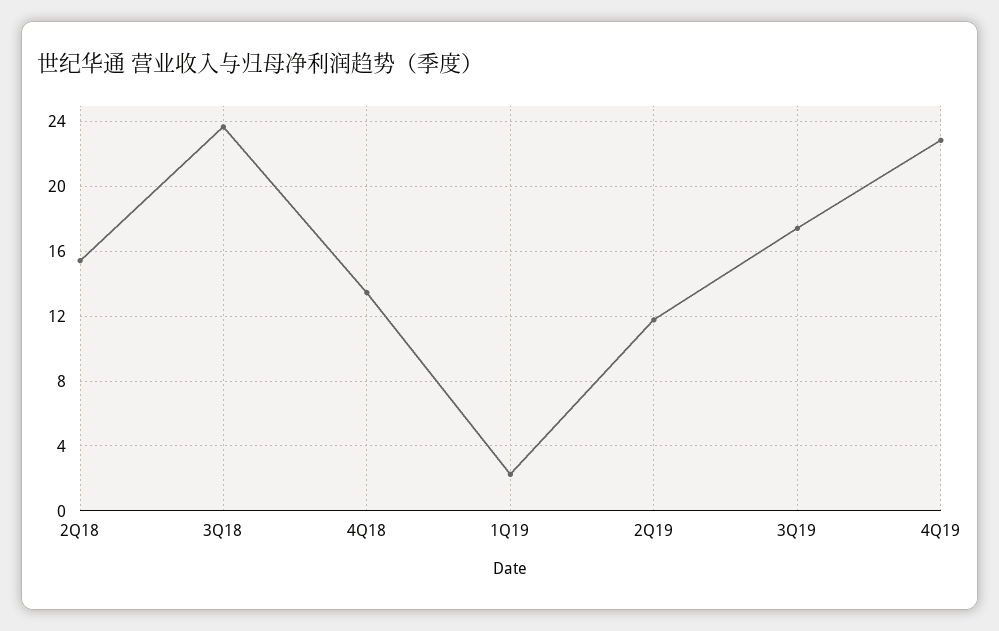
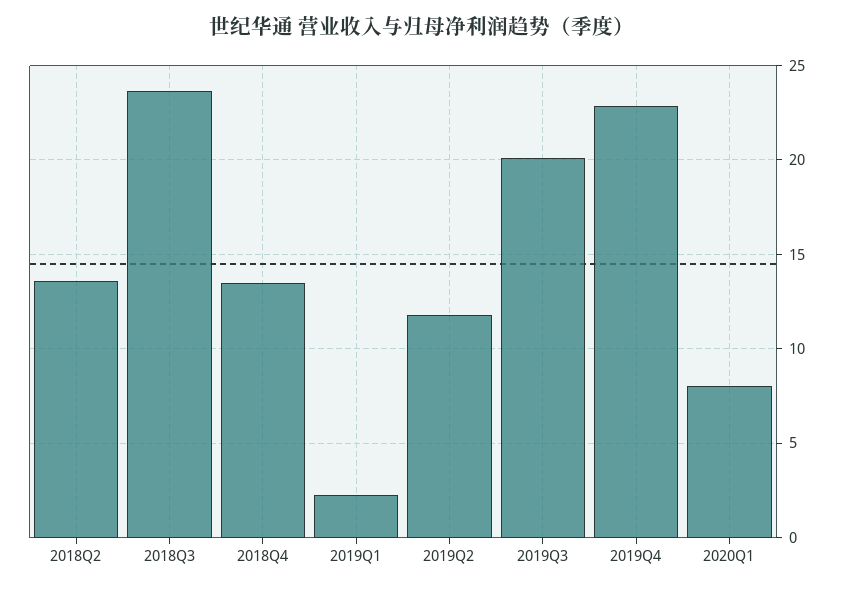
2Q18: 15.5 -> 13.5
3Q19: 17.5 -> 20
2020Q1: none -> 8

